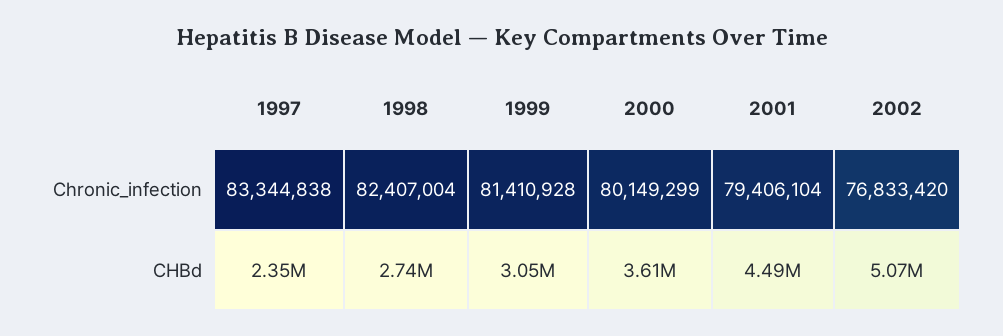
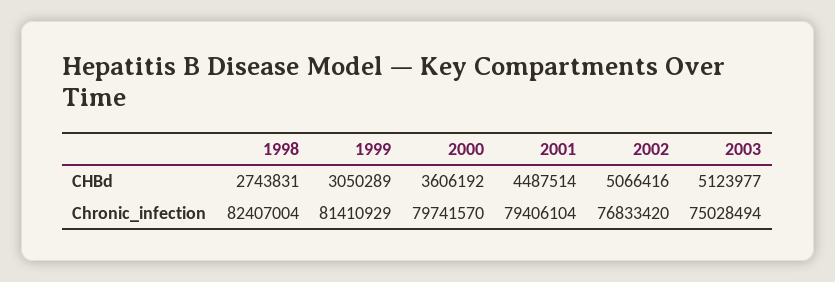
1997, Chronic_infection: 83344838 -> none
1999, Chronic_infection: 81410928 -> 81410929
2000, Chronic_infection: 80149299 -> 79741570
1997, CHBd: 2350000 -> none
2003, CHBd: none -> 5123977
2003, Chronic_infection: none -> 75028494

